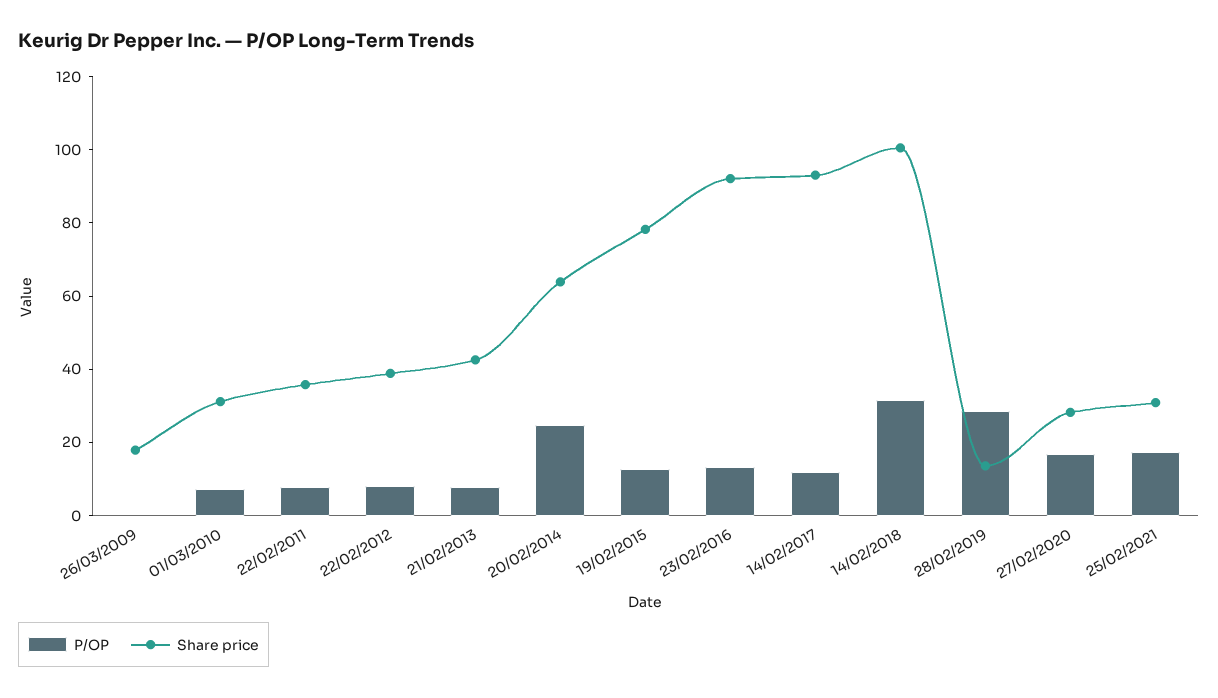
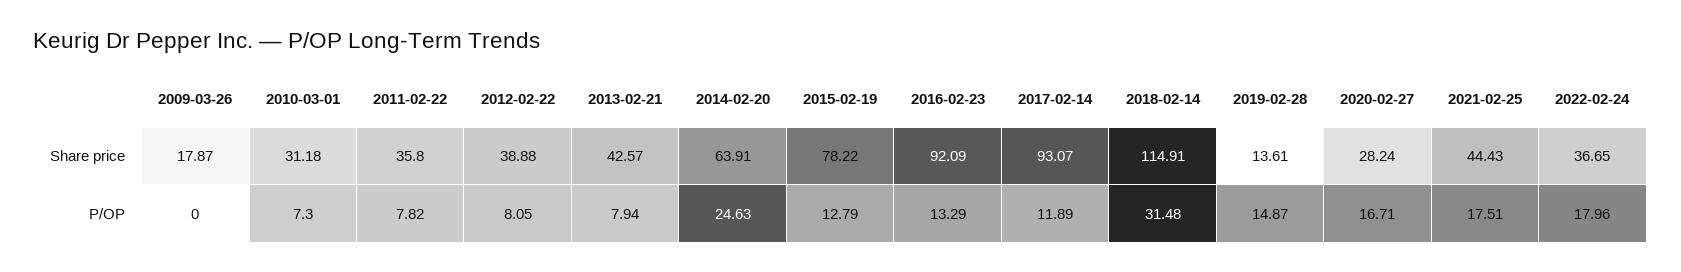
Share price, 14/02/2018: 100 -> 114.91
P/OP, 28/02/2019: 30 -> 14.87
Share price, 25/02/2021: 30 -> 44.43
Share price, 2022-02-24: none -> 36.65
P/OP, 2022-02-24: none -> 17.96

